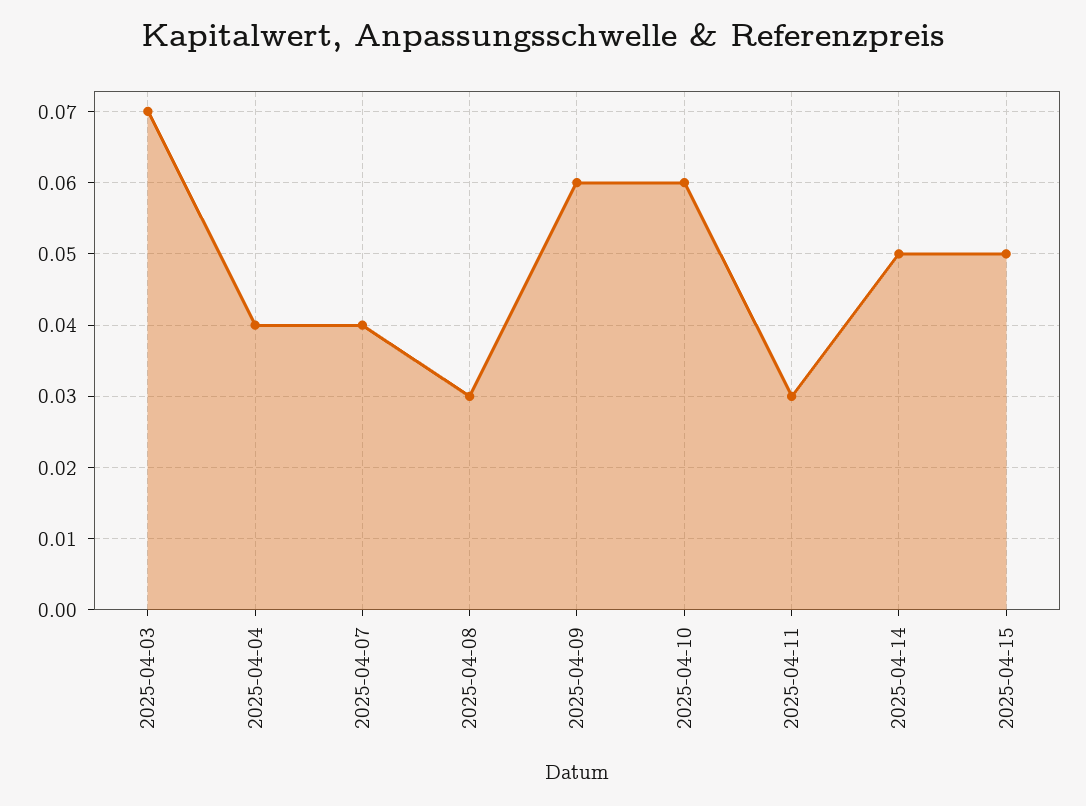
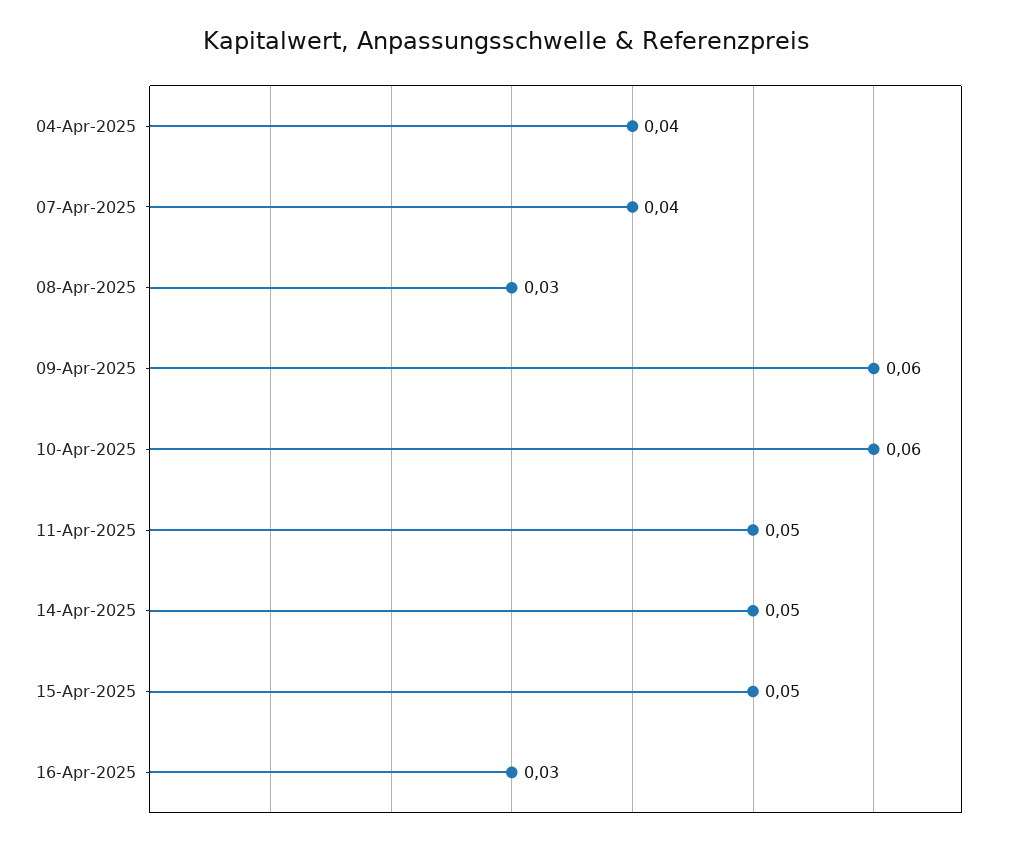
2025-04-03: 0.07 -> none
2025-04-11: 0.03 -> 0.05
16-Apr-2025: none -> 0.03

